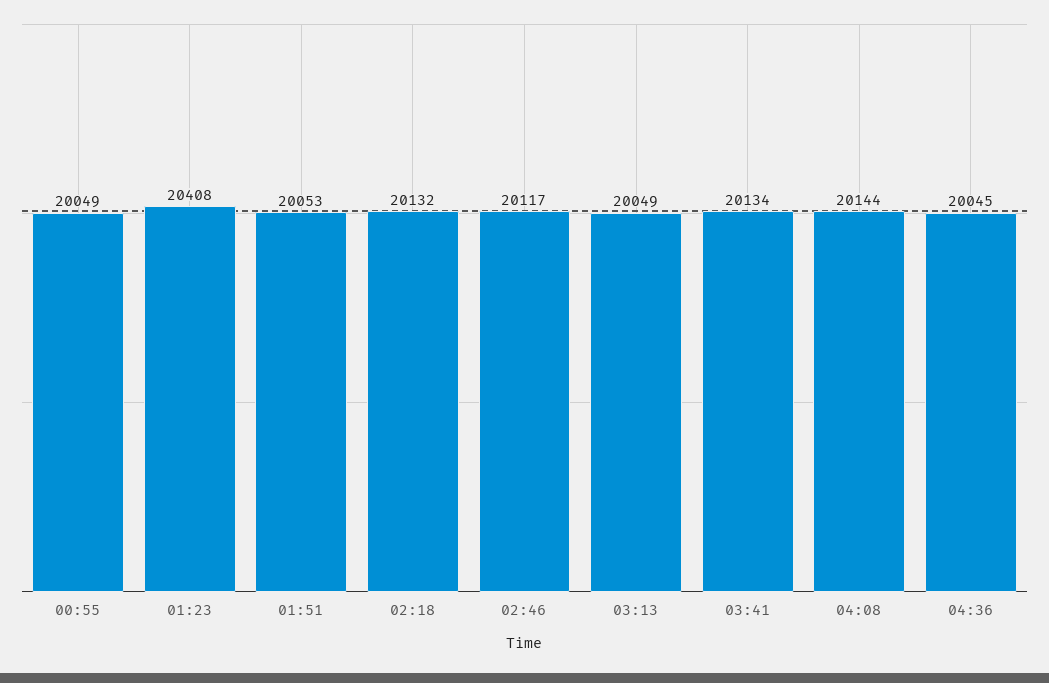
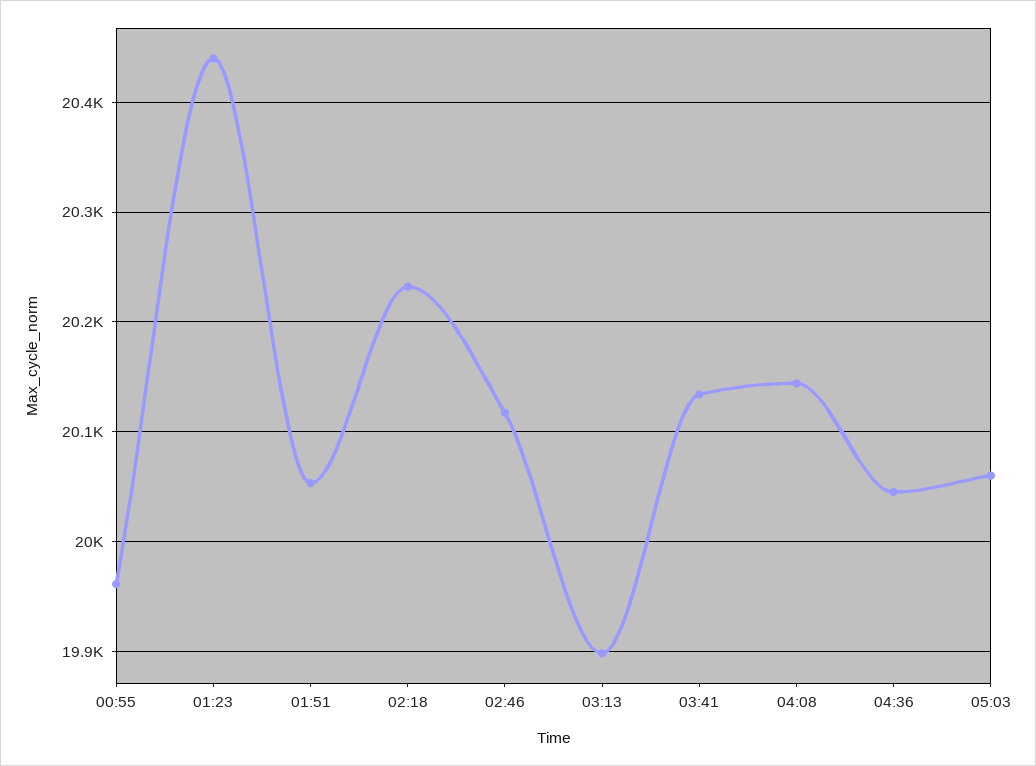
00:55: 20049 -> 19960
01:23: 20408 -> 20440
02:18: 20132 -> 20230
03:13: 20049 -> 19900
05:03: none -> 20060

